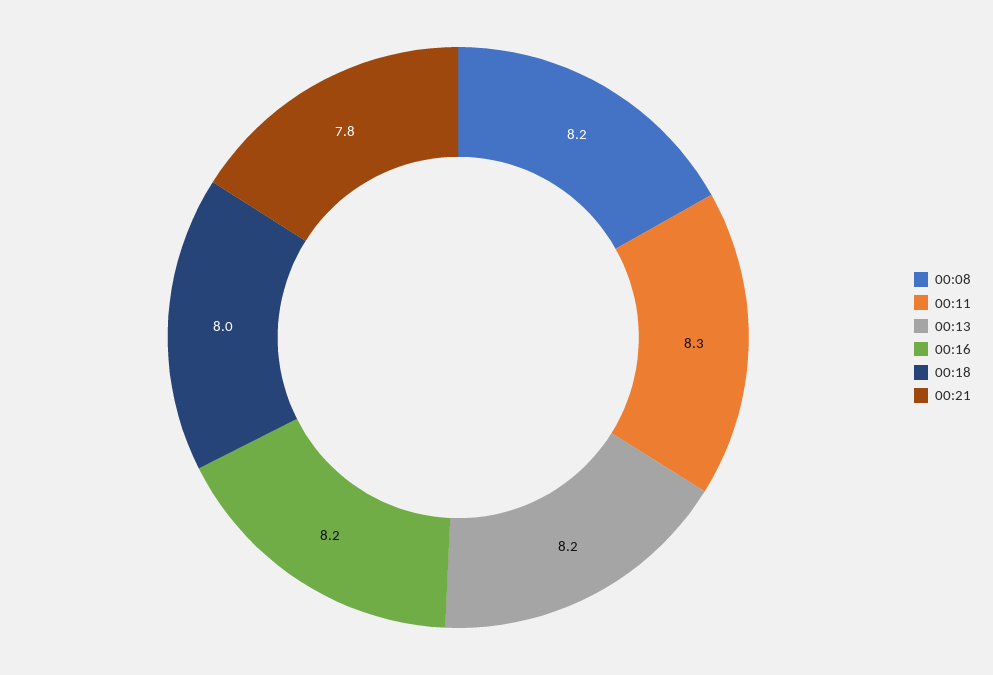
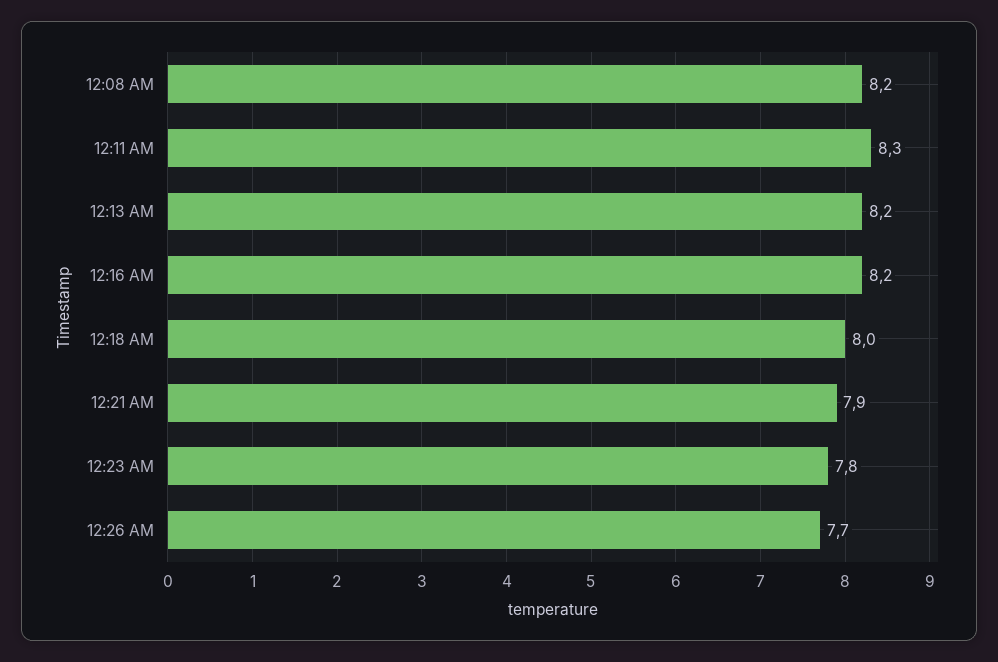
00:21: 7.8 -> 7.9
12:23 AM: none -> 7.8
12:26 AM: none -> 7.7

